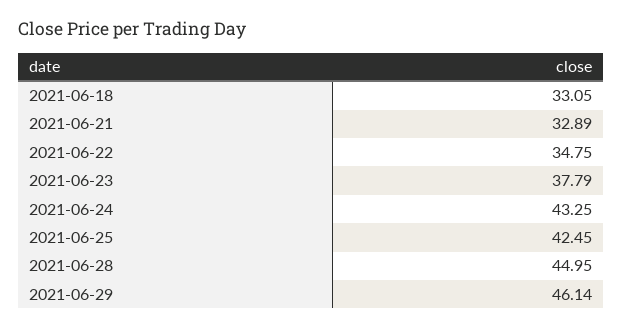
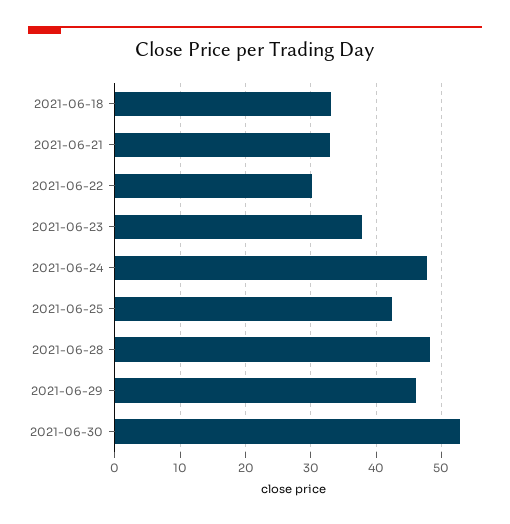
2021-06-22: 34.75 -> 30
2021-06-24: 43.25 -> 48
2021-06-28: 44.95 -> 48
2021-06-30: none -> 53

